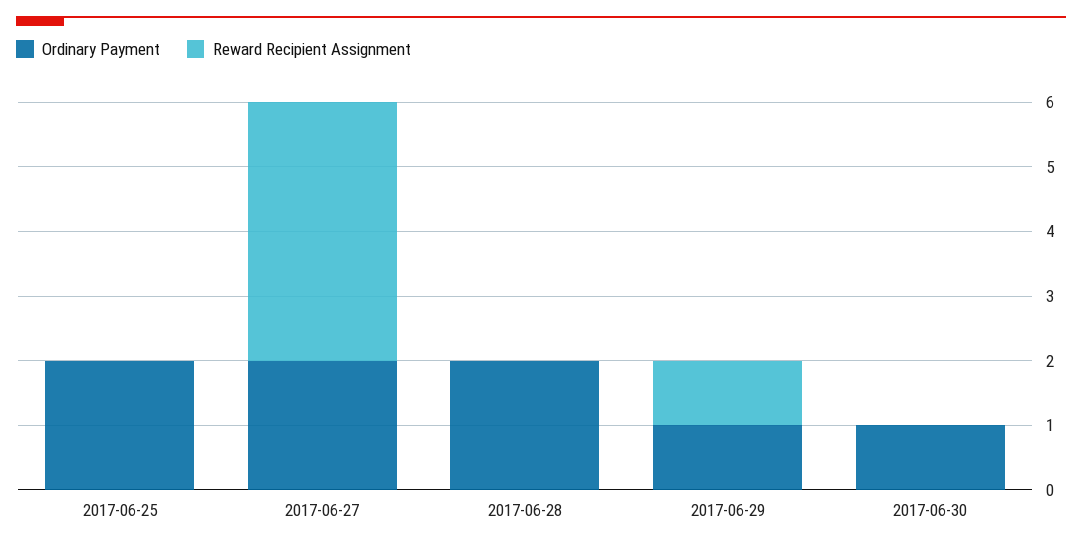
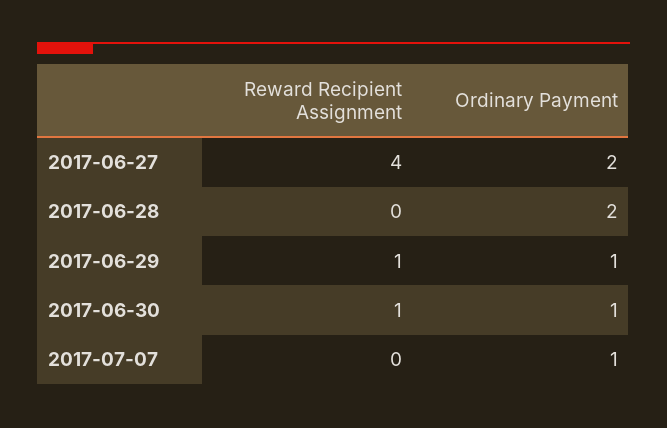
Ordinary Payment, 2017-06-25: 2 -> none
Reward Recipient Assignment, 2017-06-25: 0 -> none
Reward Recipient Assignment, 2017-06-30: 0 -> 1
Reward Recipient Assignment, 2017-07-07: none -> 0
Ordinary Payment, 2017-07-07: none -> 1

